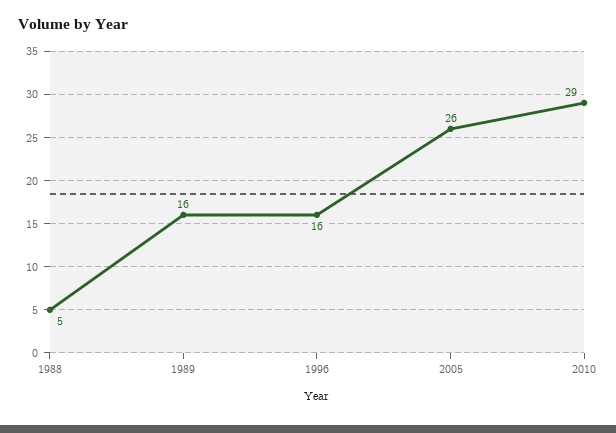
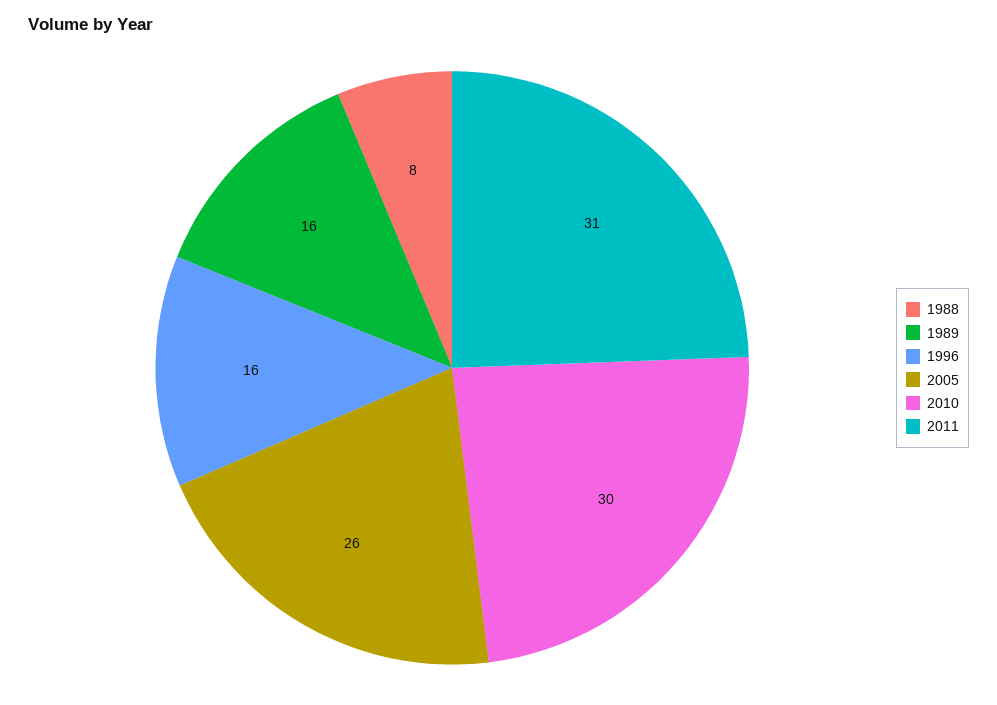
1988: 5 -> 8
2010: 29 -> 30
2011: none -> 31

